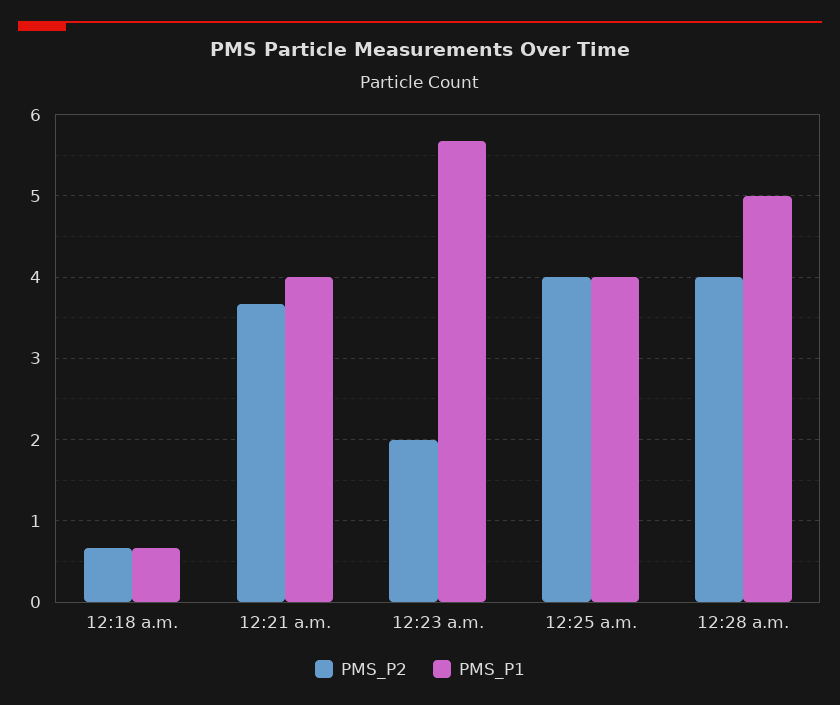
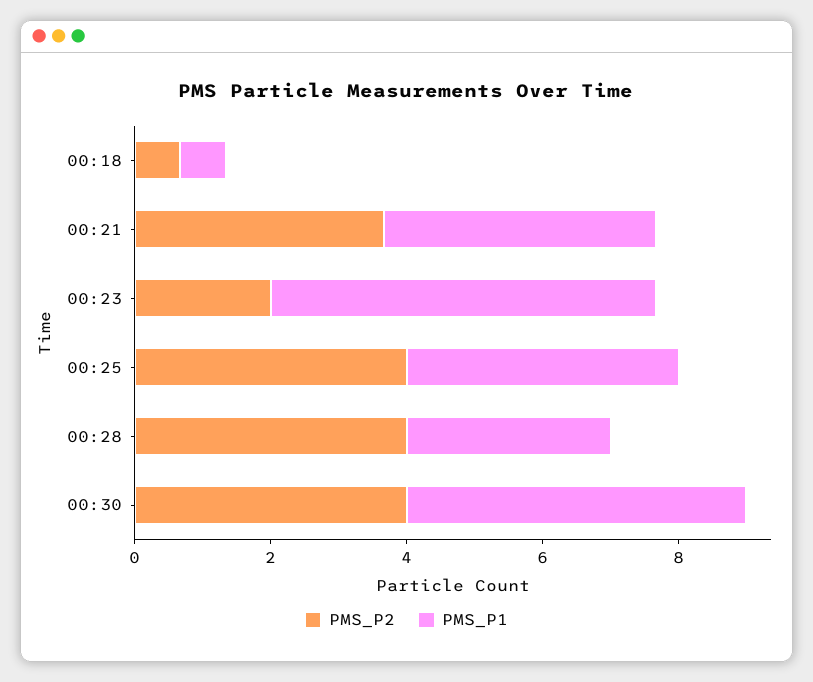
PMS_P1, 12:28 a.m.: 5 -> 3
PMS_P2, 00:30: none -> 4
PMS_P1, 00:30: none -> 5

